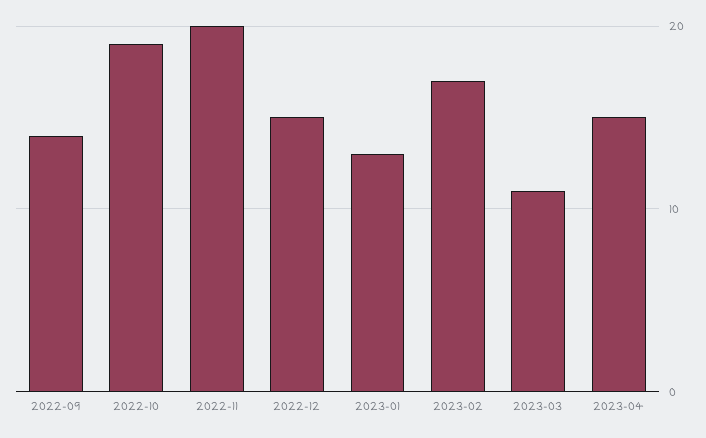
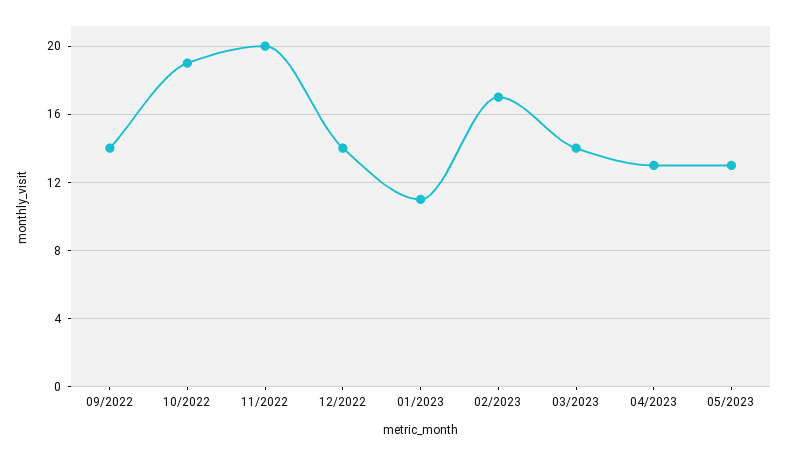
2022-12: 15 -> 14
2023-01: 13 -> 11
2023-03: 11 -> 14
2023-04: 15 -> 13
05/2023: none -> 13

